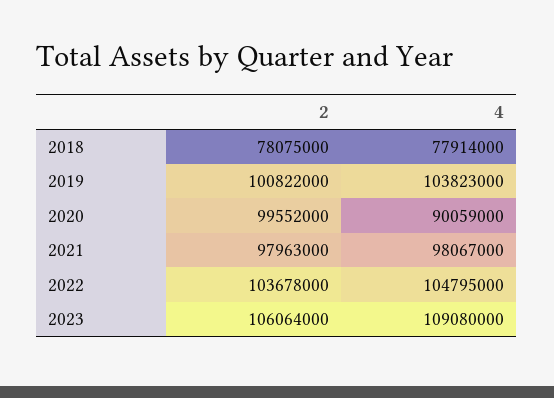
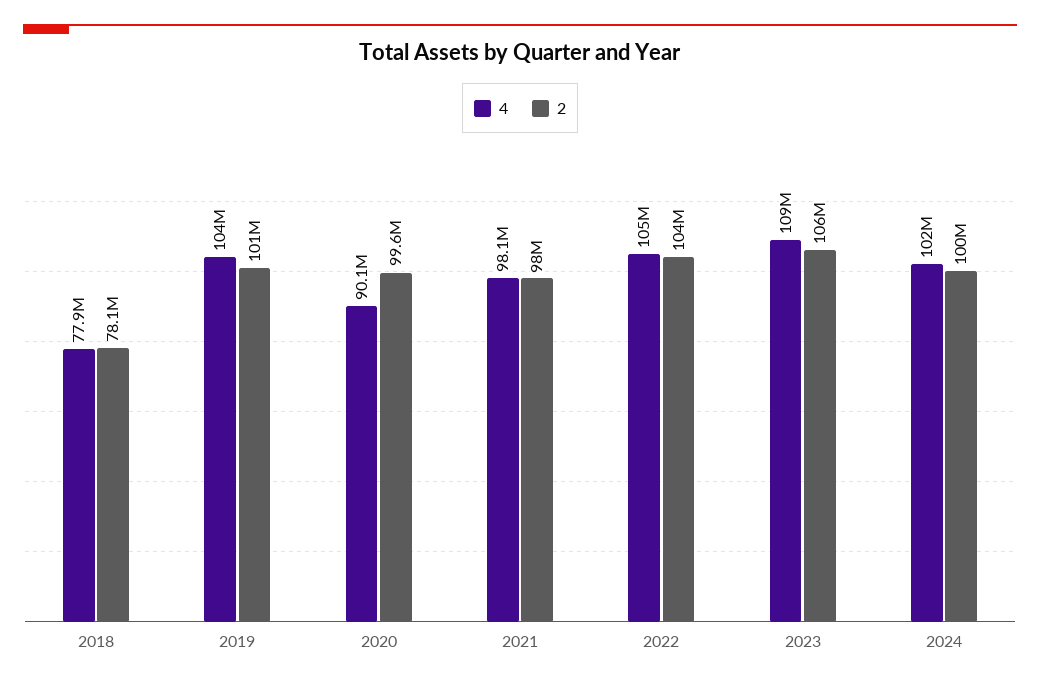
4, 2024: none -> 102000000
2, 2024: none -> 100000000

